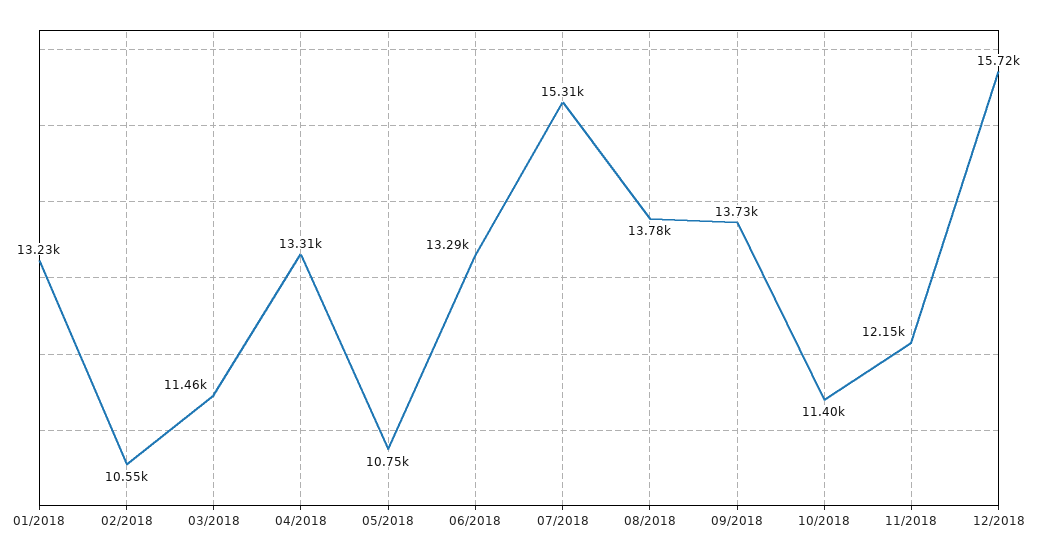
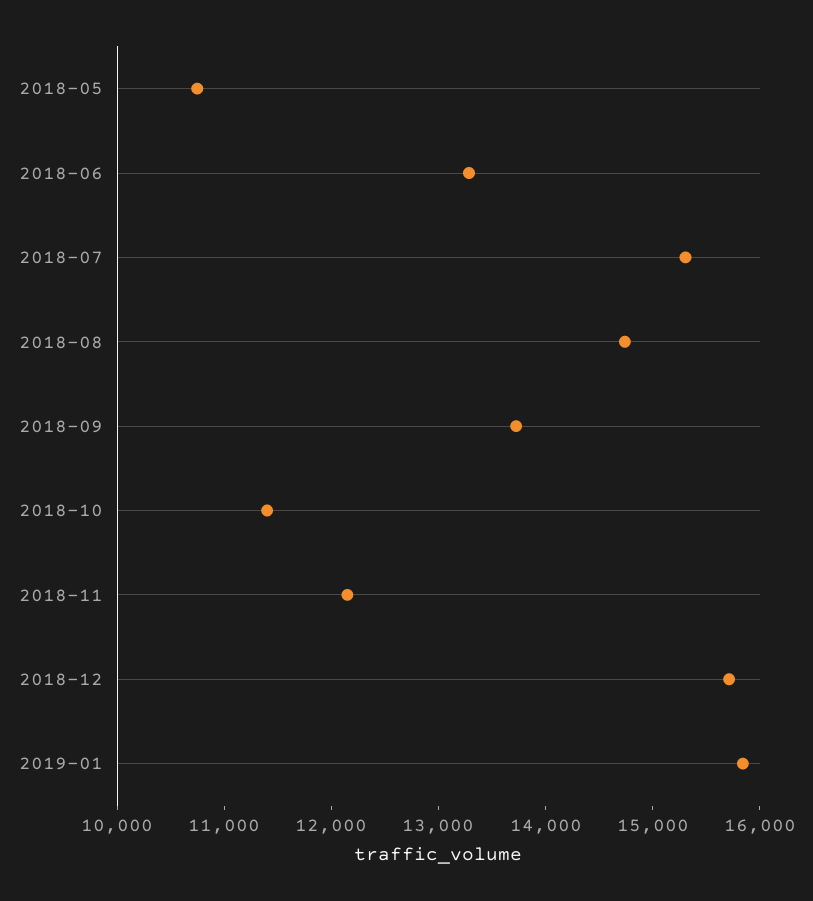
01/2018: 13230 -> none
02/2018: 10550 -> none
03/2018: 11460 -> none
04/2018: 13310 -> none
08/2018: 13780 -> 14800
2019-01: none -> 15800

